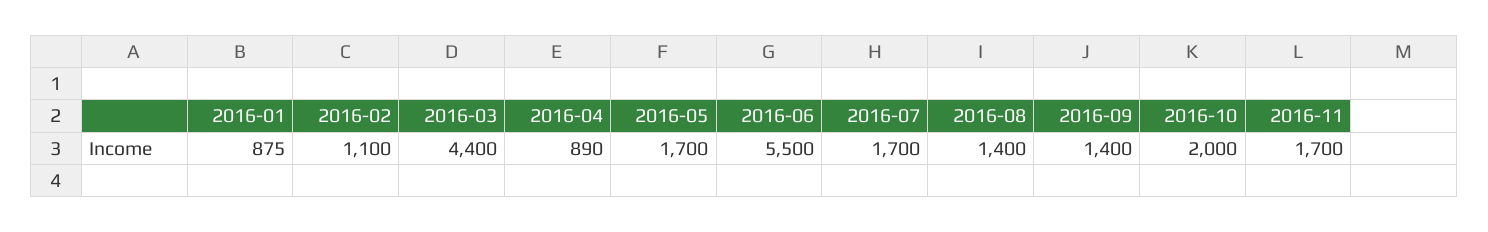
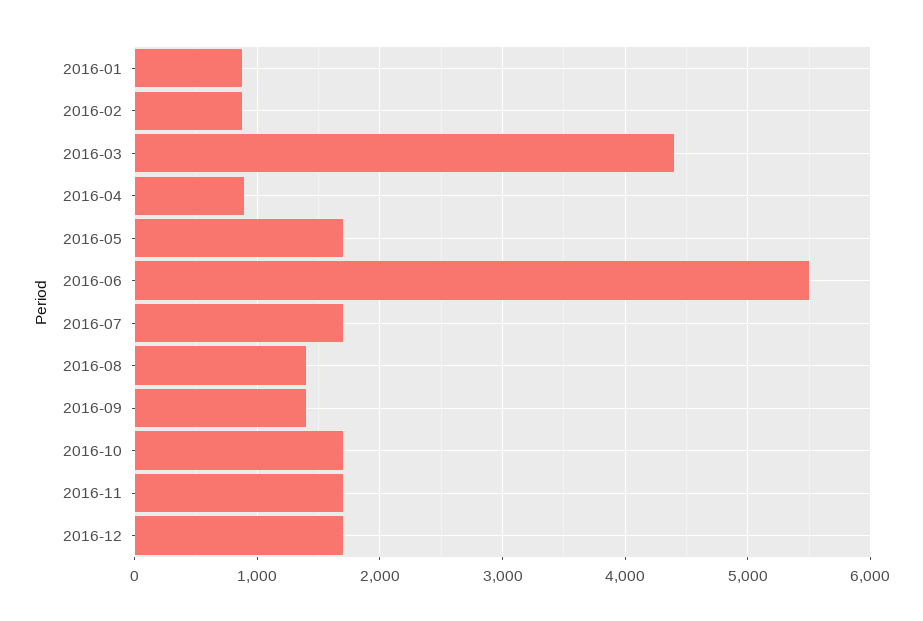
2016-02: 1100 -> 900
2016-10: 2000 -> 1700
2016-12: none -> 1700

